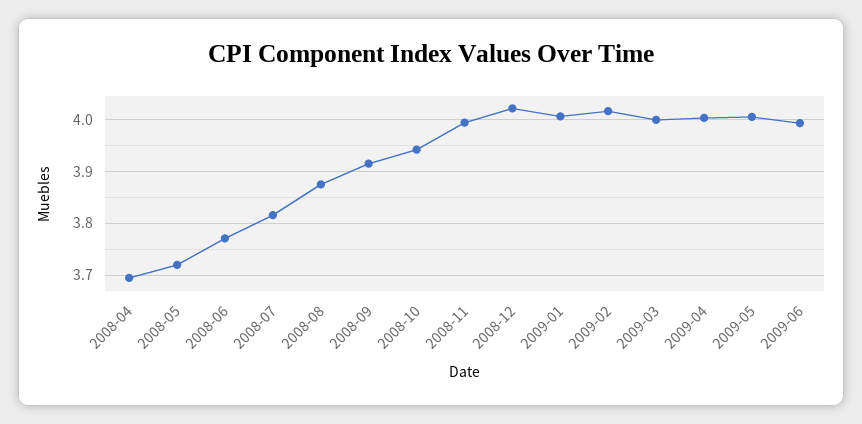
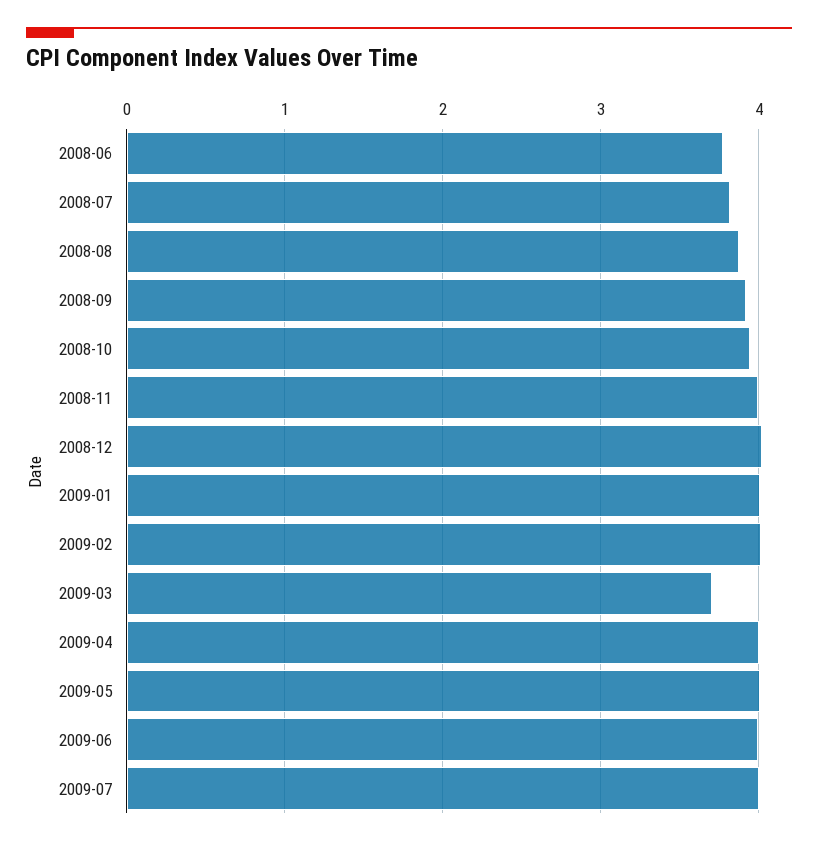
2008-04: 3.7 -> none
2008-05: 3.72 -> none
2009-03: 4 -> 3.7
2009-07: none -> 4

